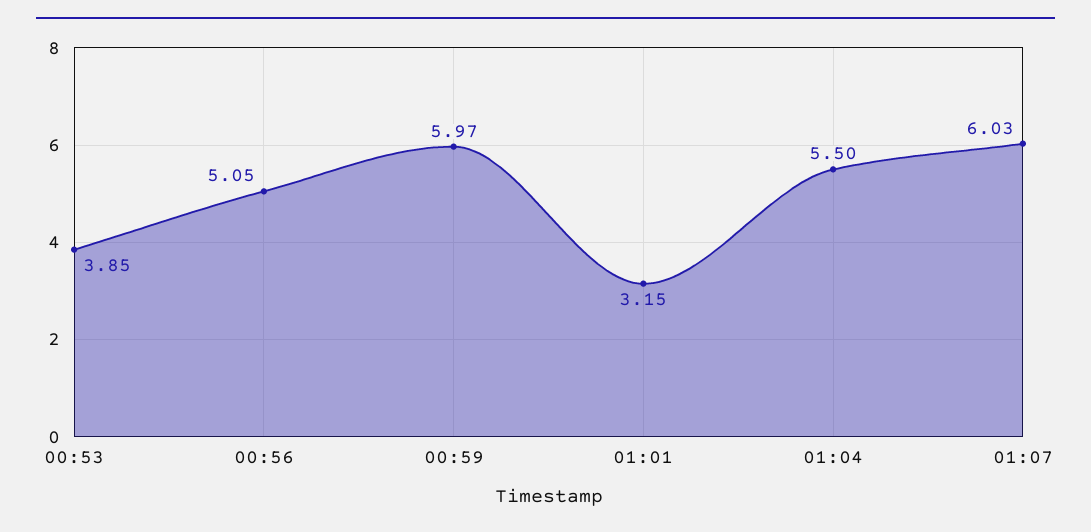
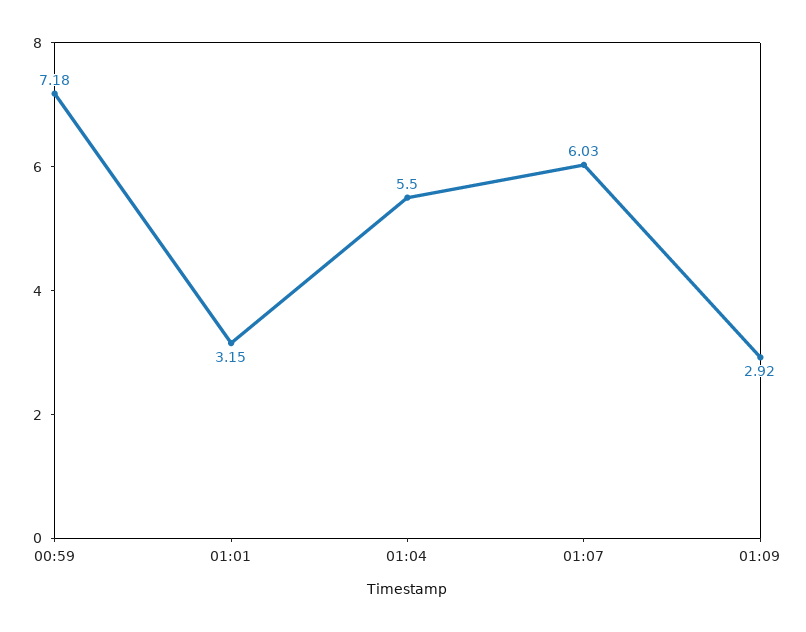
00:53: 3.85 -> none
00:56: 5.05 -> none
00:59: 5.97 -> 7.18
01:09: none -> 2.92

